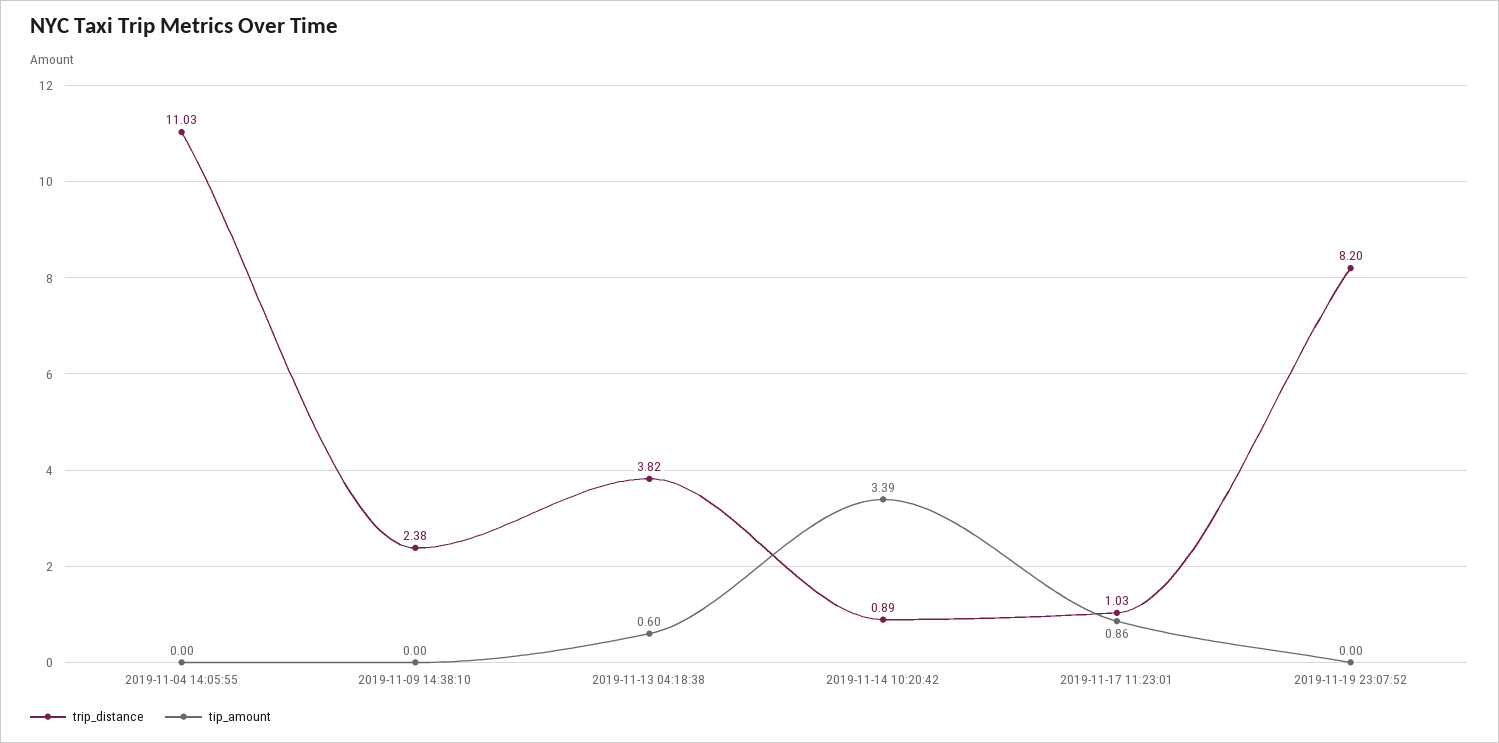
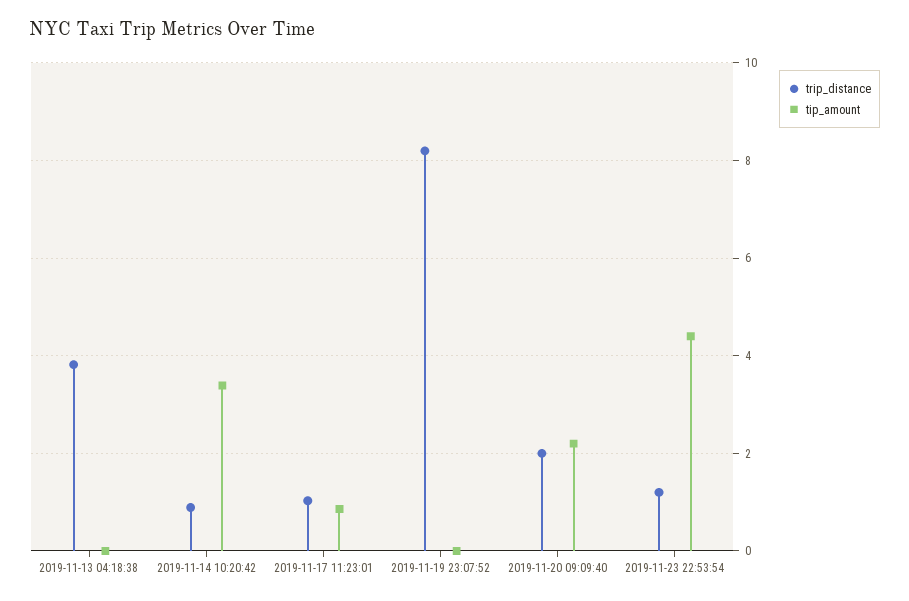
trip_distance, 2019-11-04 14:05:55: 11.03 -> none
tip_amount, 2019-11-04 14:05:55: 0 -> none
trip_distance, 2019-11-09 14:38:10: 2.38 -> none
tip_amount, 2019-11-09 14:38:10: 0 -> none
tip_amount, 2019-11-13 04:18:38: 0.6 -> 0
trip_distance, 2019-11-20 09:09:40: none -> 2
tip_amount, 2019-11-20 09:09:40: none -> 2.2
trip_distance, 2019-11-23 22:53:54: none -> 1.2
tip_amount, 2019-11-23 22:53:54: none -> 4.4

